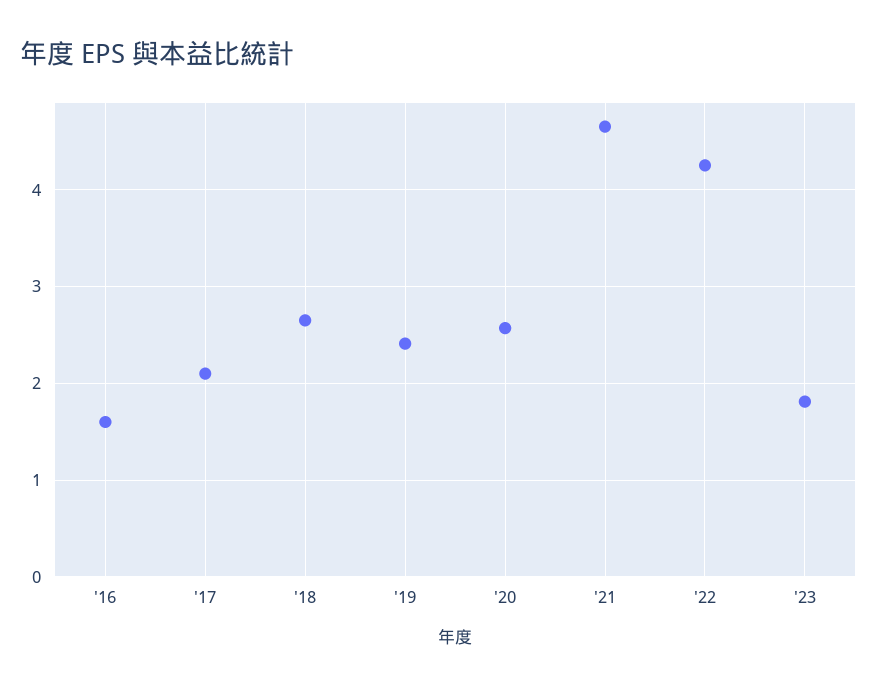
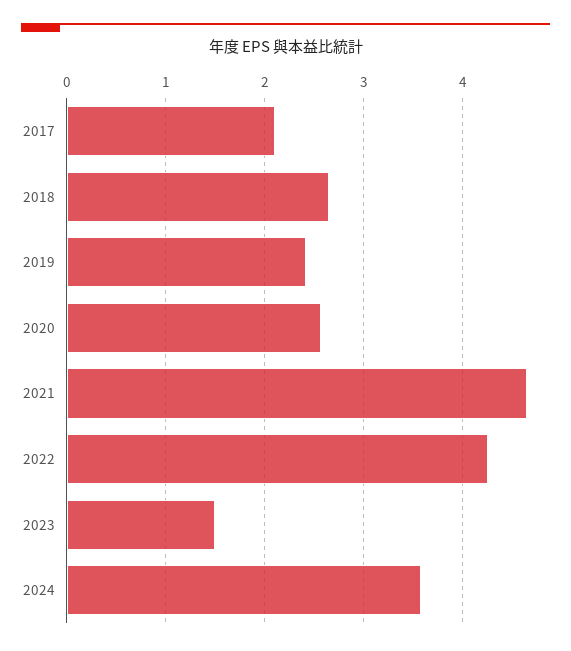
'16: 1.6 -> none
'23: 1.8 -> 1.5
2024: none -> 3.6

